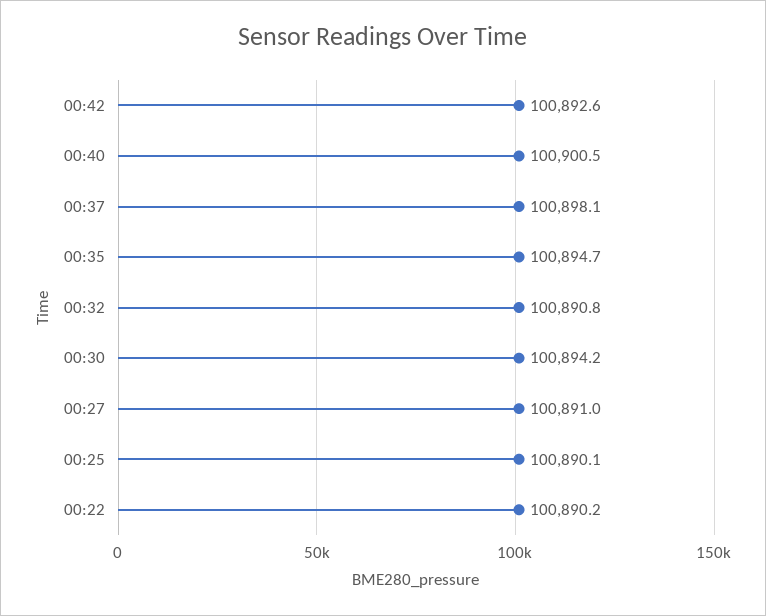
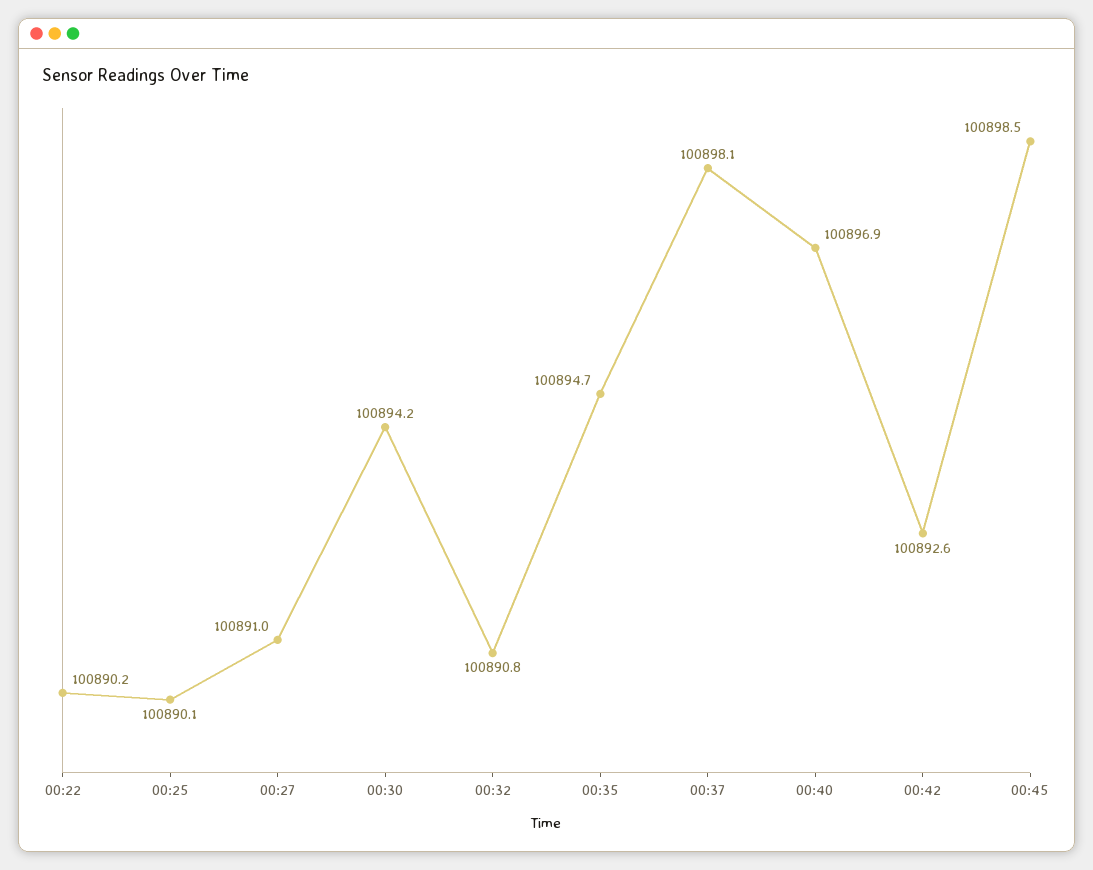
00:40: 100900.5 -> 100896.9
00:45: none -> 100898.5

